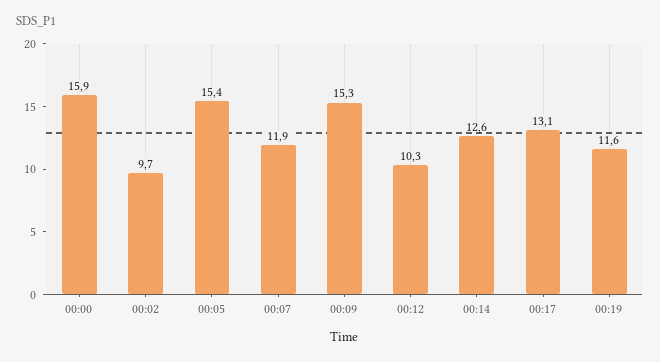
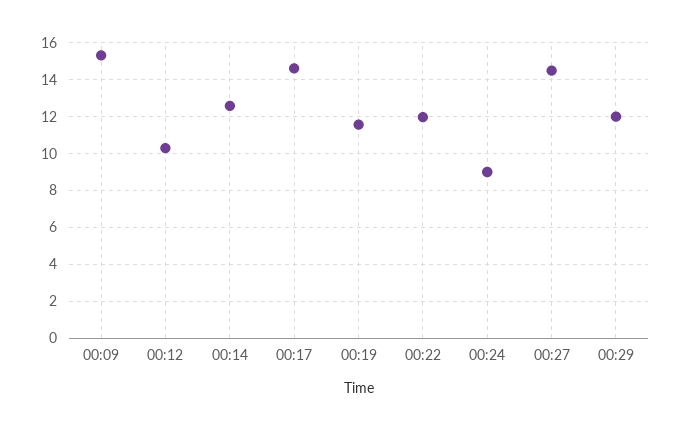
00:00: 15.9 -> none
00:02: 9.7 -> none
00:05: 15.4 -> none
00:07: 11.9 -> none
00:17: 13.1 -> 14.5
00:22: none -> 12
00:24: none -> 9
00:27: none -> 14.5
00:29: none -> 12

